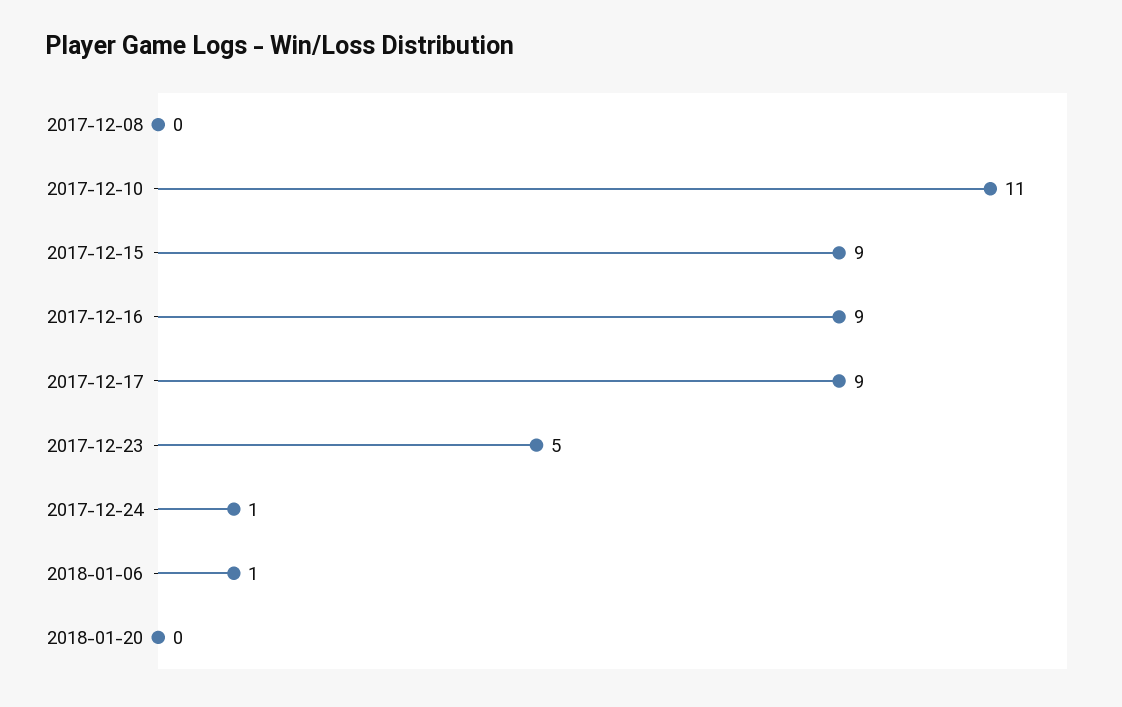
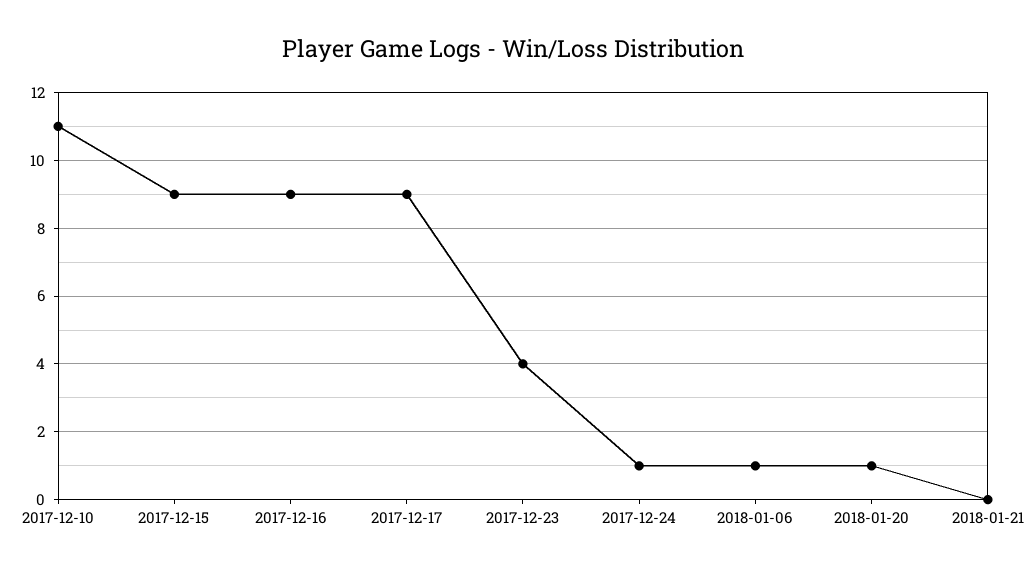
2017-12-08: 0 -> none
2017-12-23: 5 -> 4
2018-01-20: 0 -> 1
2018-01-21: none -> 0

